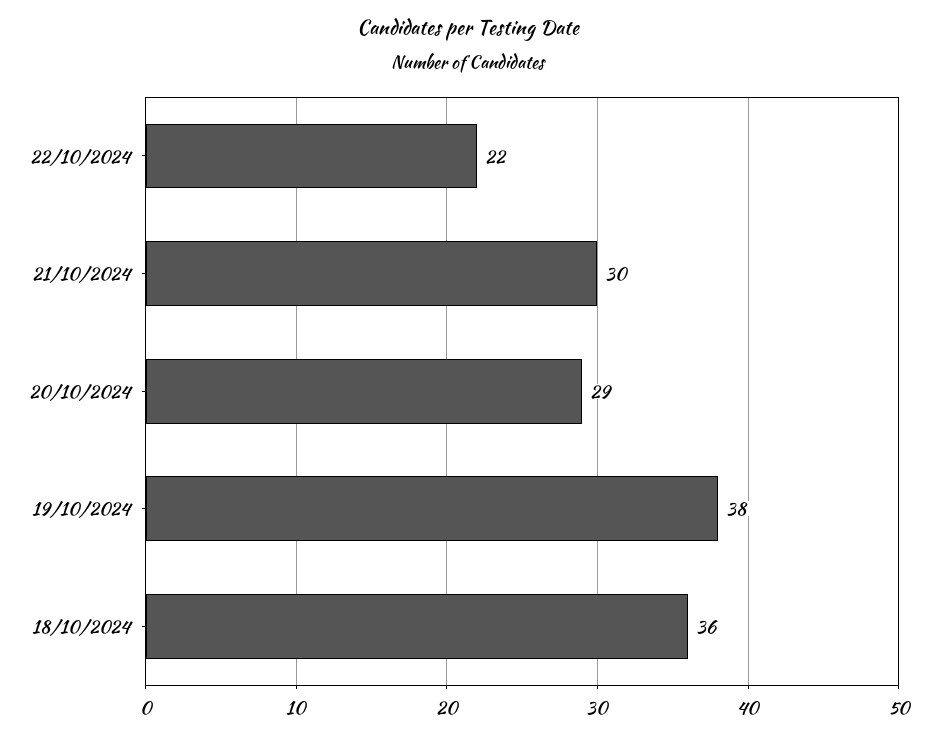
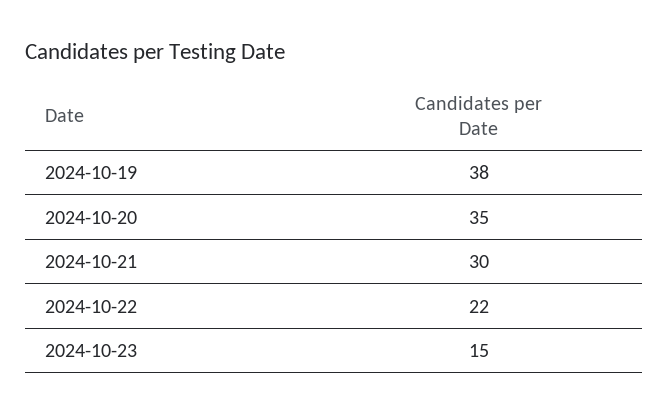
20/10/2024: 29 -> 35
18/10/2024: 36 -> none
2024-10-23: none -> 15

